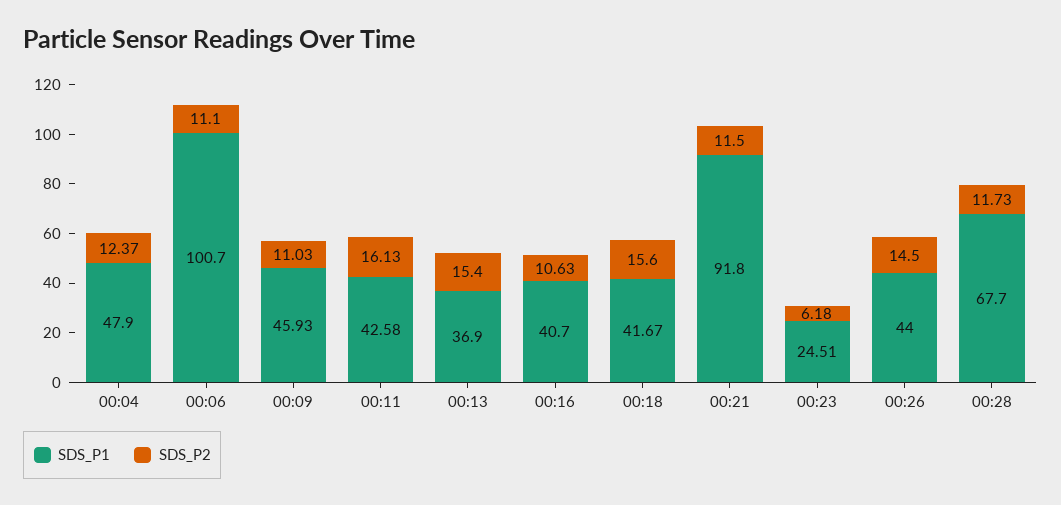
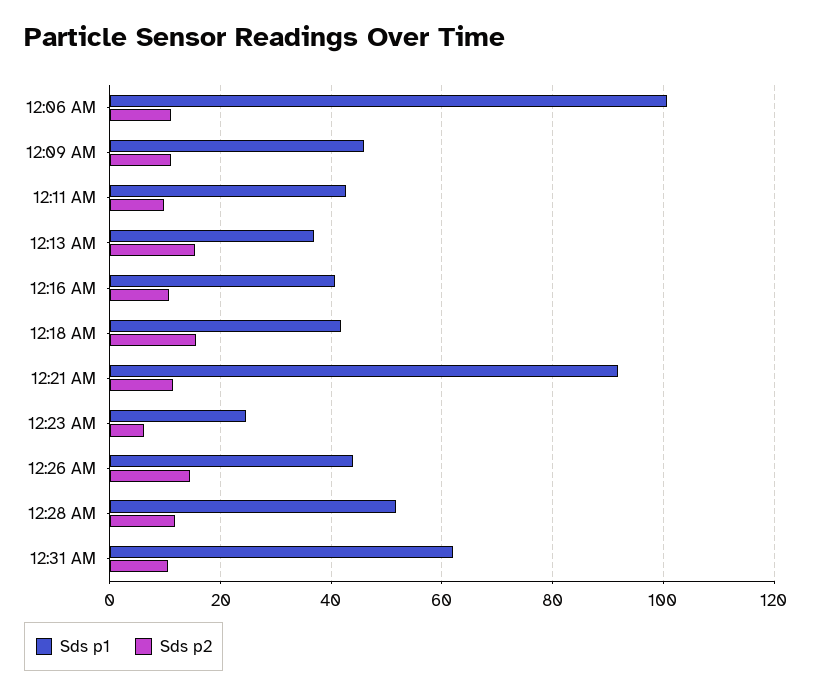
SDS_P1, 00:04: 47.9 -> none
SDS_P2, 00:04: 12.37 -> none
SDS_P2, 00:11: 16.13 -> 10
SDS_P1, 00:28: 67.7 -> 52
SDS_P1, 12:31 AM: none -> 62
SDS_P2, 12:31 AM: none -> 10

